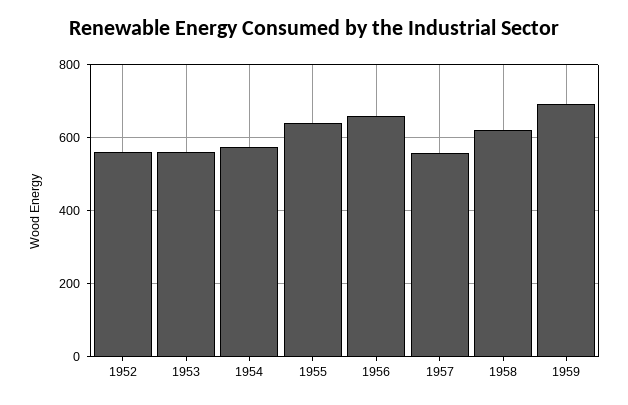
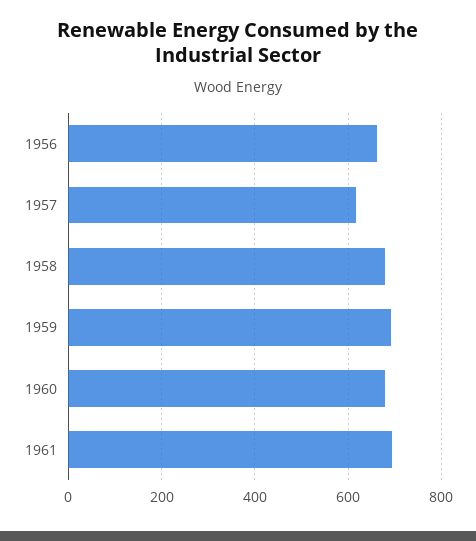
1952: 560 -> none
1953: 560 -> none
1954: 580 -> none
1955: 640 -> none
1957: 560 -> 620
1958: 620 -> 680
1960: none -> 680
1961: none -> 700

